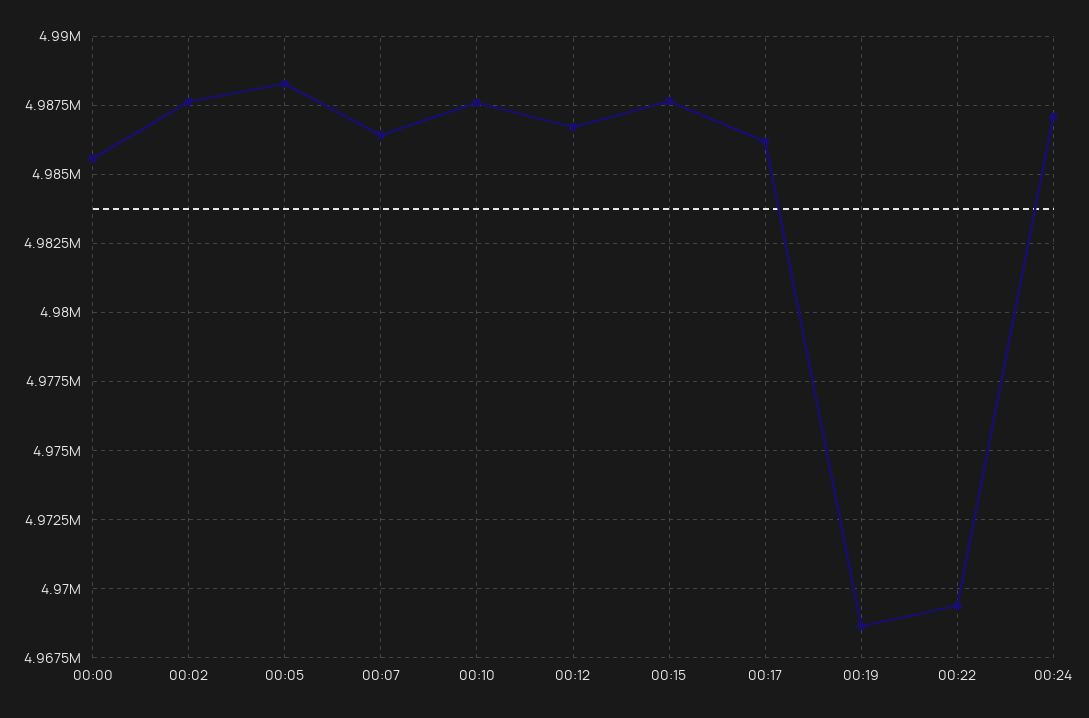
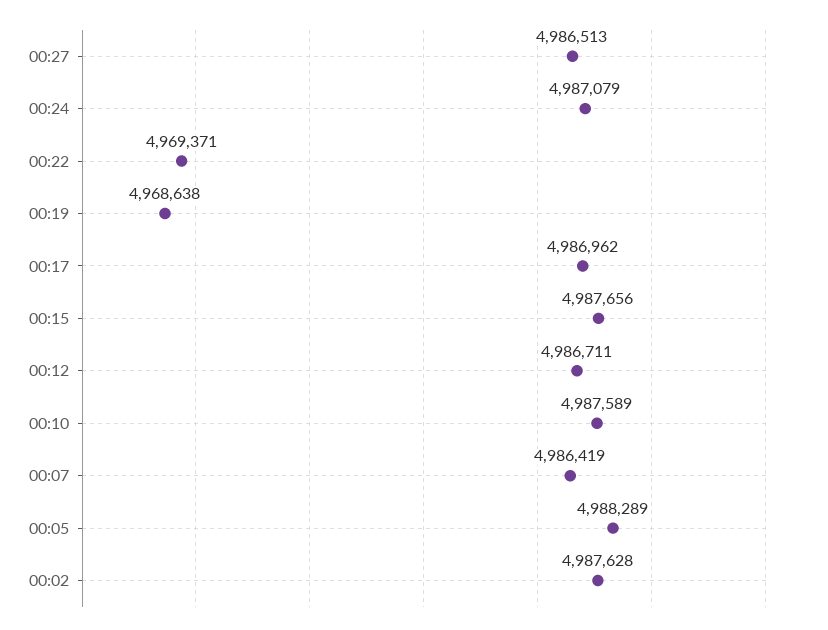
00:00: 4985500 -> none
00:17: 4986250 -> 4986962
00:27: none -> 4986513

